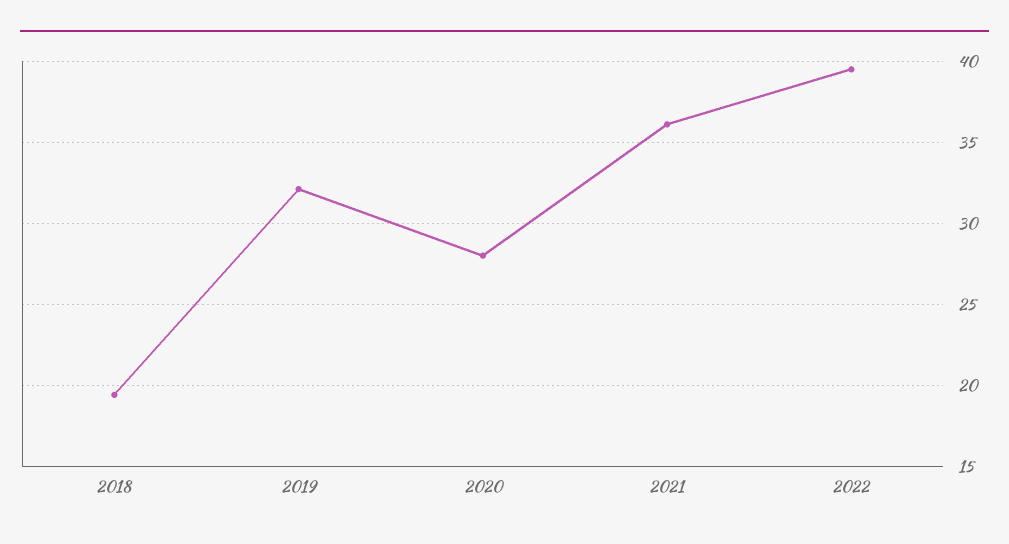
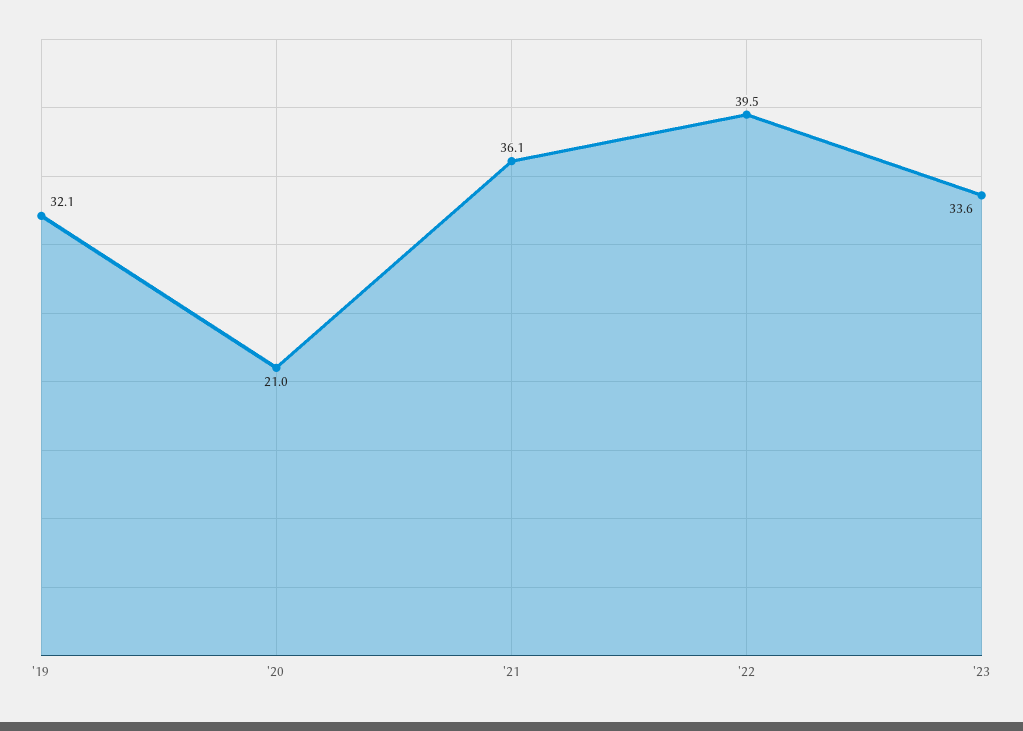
2018: 19.5 -> none
2020: 28 -> 21
'23: none -> 33.6

